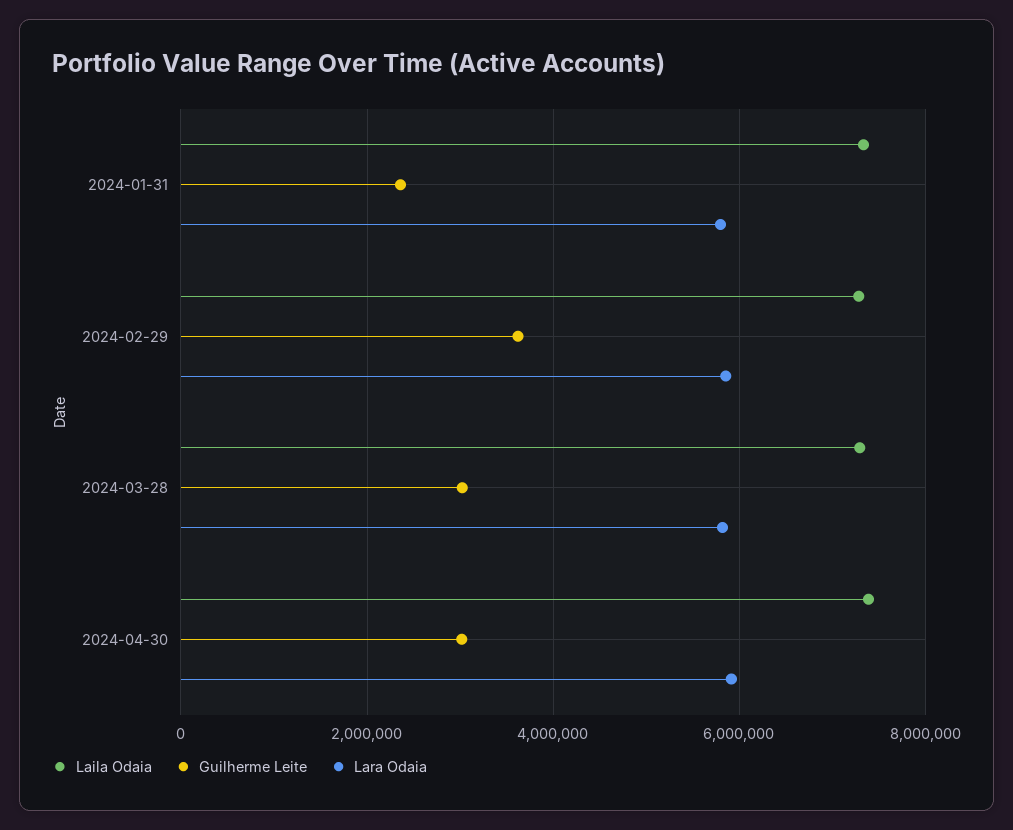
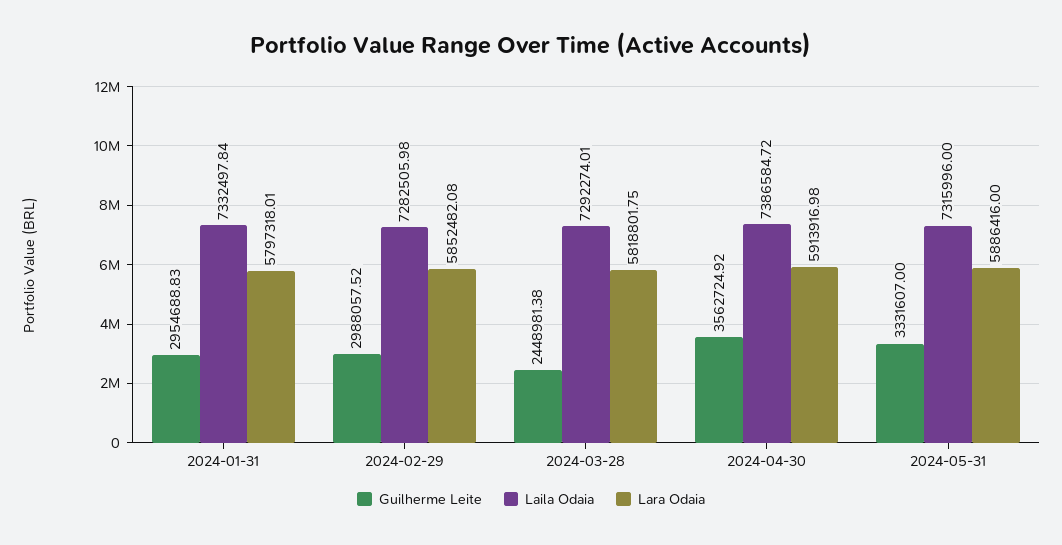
Guilherme Leite, 2024-01-31: 2400000 -> 2954688.83
Guilherme Leite, 2024-02-29: 3600000 -> 2988057.52
Guilherme Leite, 2024-03-28: 3000000 -> 2448981.38
Guilherme Leite, 2024-04-30: 3000000 -> 3562724.92
Guilherme Leite, 2024-05-31: none -> 3331607
Laila Odaia, 2024-05-31: none -> 7315996
Lara Odaia, 2024-05-31: none -> 5886416

